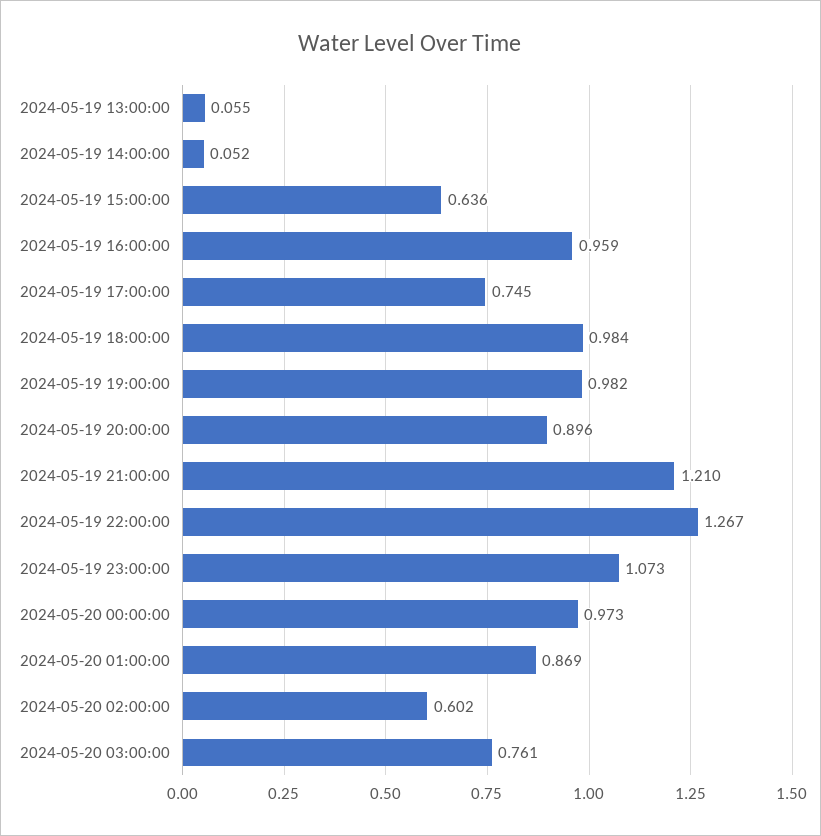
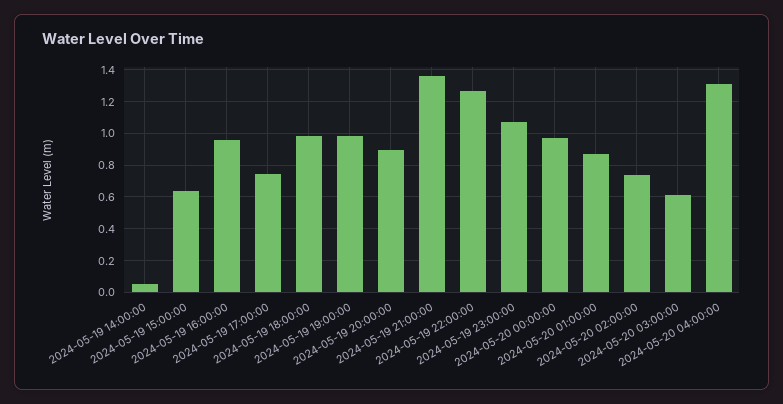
2024-05-19 13:00:00: 0.055 -> none
2024-05-19 21:00:00: 1.21 -> 1.35
2024-05-20 02:00:00: 0.602 -> 0.75
2024-05-20 03:00:00: 0.761 -> 0.6
2024-05-20 04:00:00: none -> 1.3

